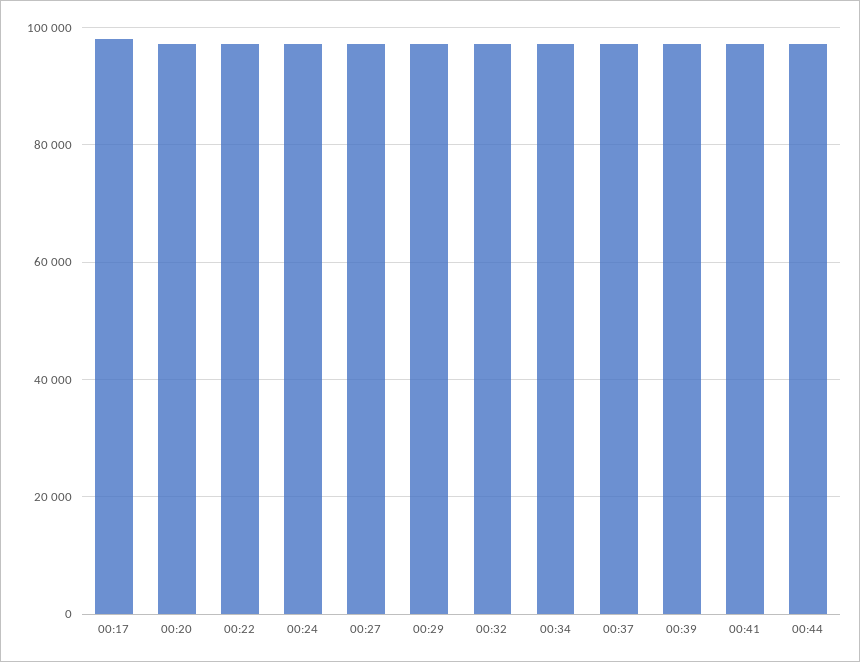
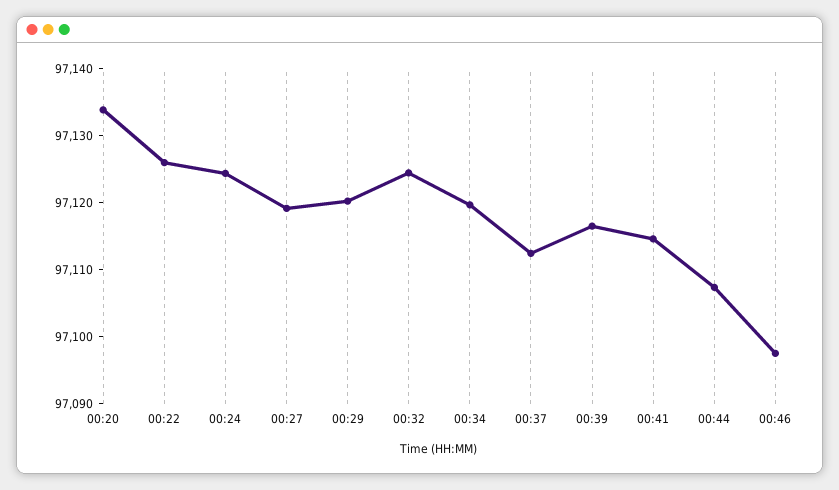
00:17: 98000 -> none
00:46: none -> 97098

